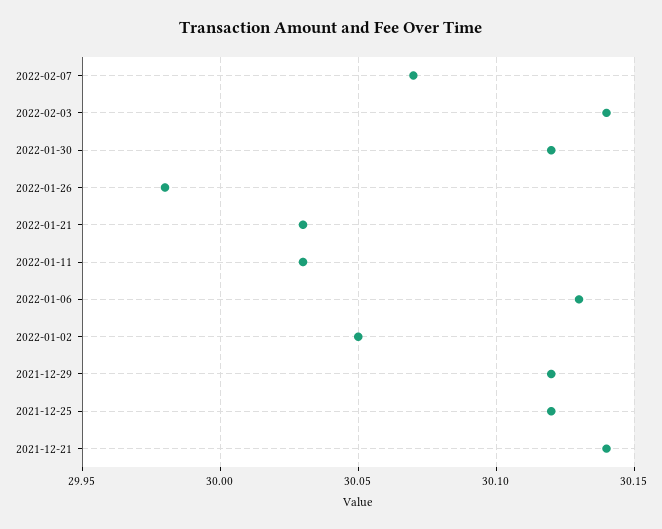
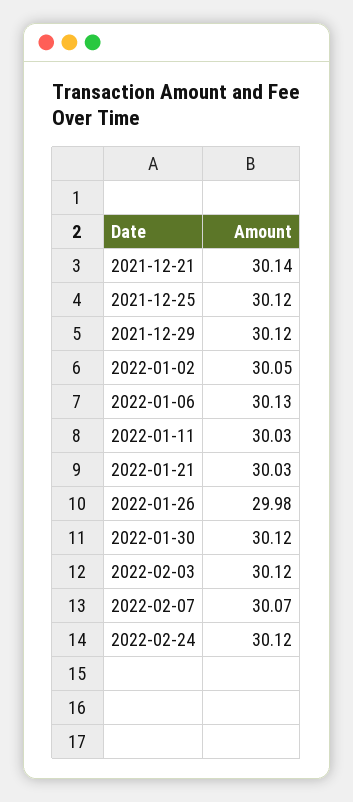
2022-02-03: 30.14 -> 30.12
2022-02-24: none -> 30.12

